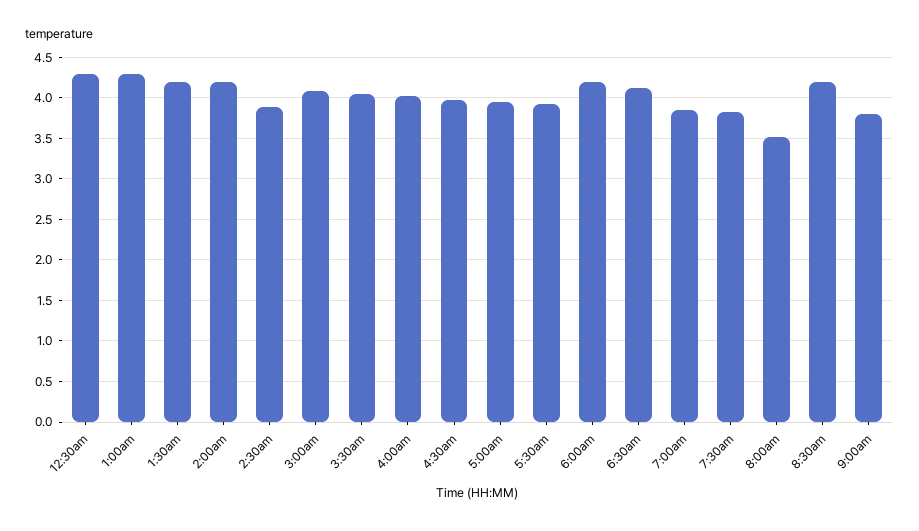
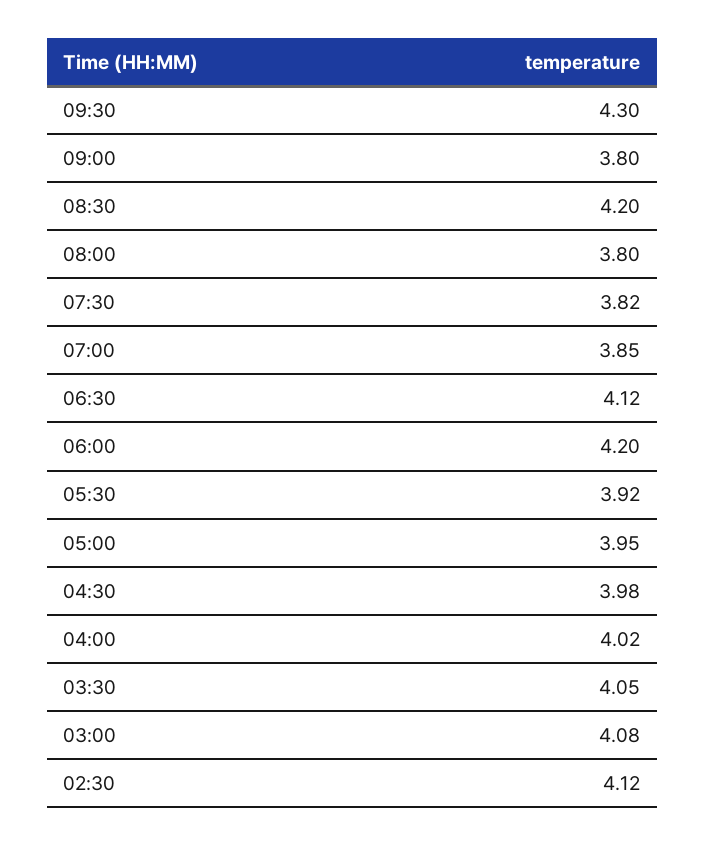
12:30am: 4.3 -> none
1:00am: 4.3 -> none
1:30am: 4.2 -> none
2:00am: 4.2 -> none
2:30am: 3.9 -> 4.12
8:00am: 3.5 -> 3.8
09:30: none -> 4.3

